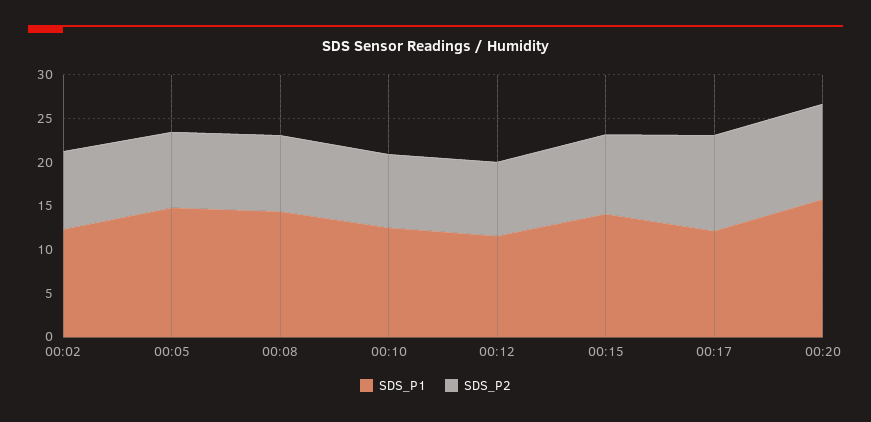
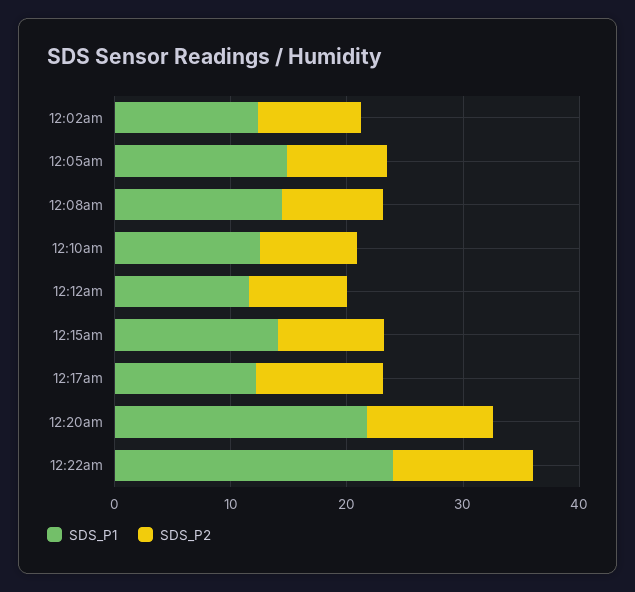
SDS_P1, 00:20: 16 -> 22
SDS_P1, 12:22am: none -> 24
SDS_P2, 12:22am: none -> 12

